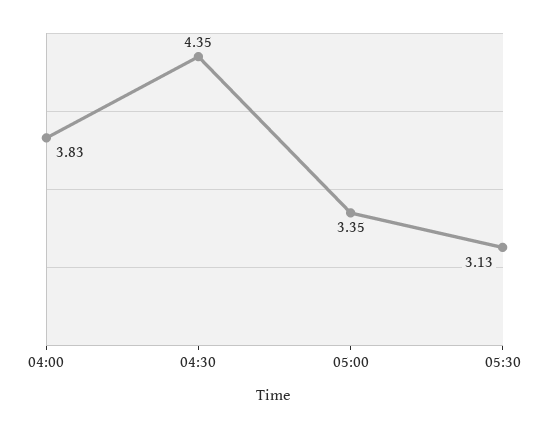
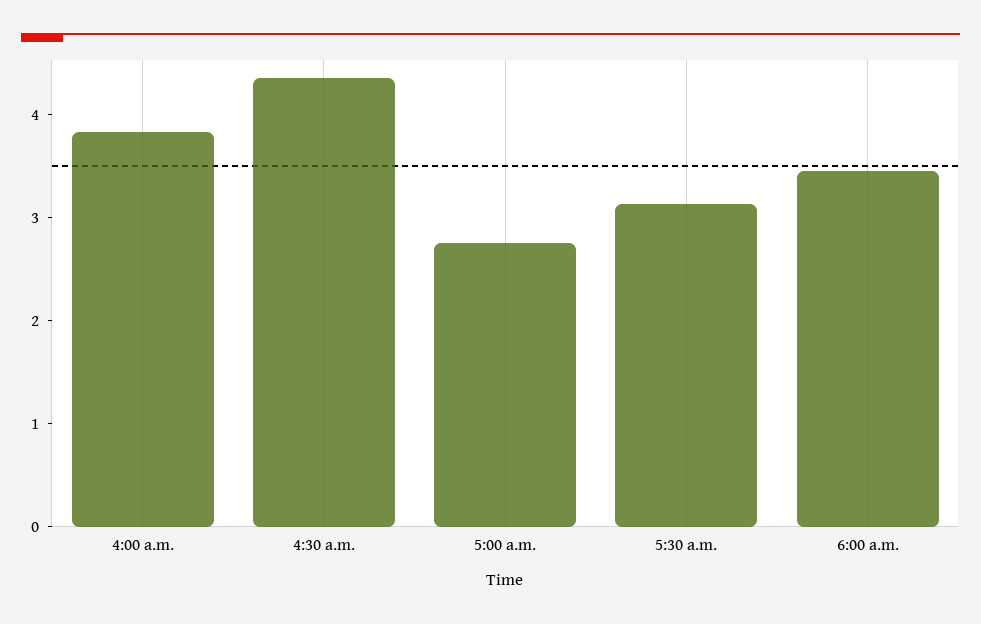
05:00: 3.35 -> 2.8
6:00 a.m.: none -> 3.4

